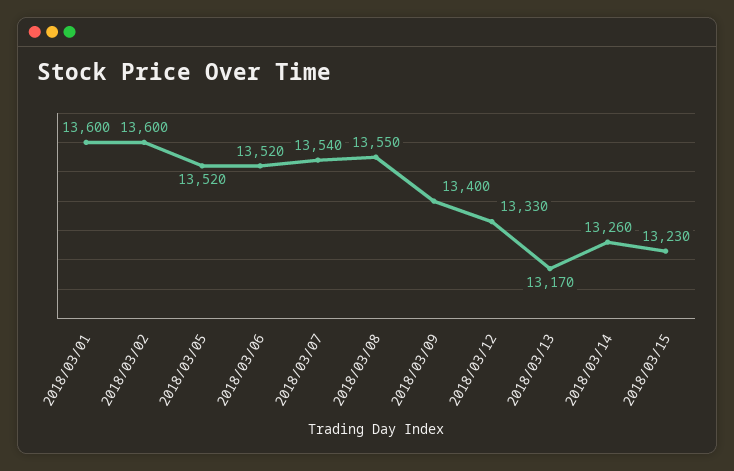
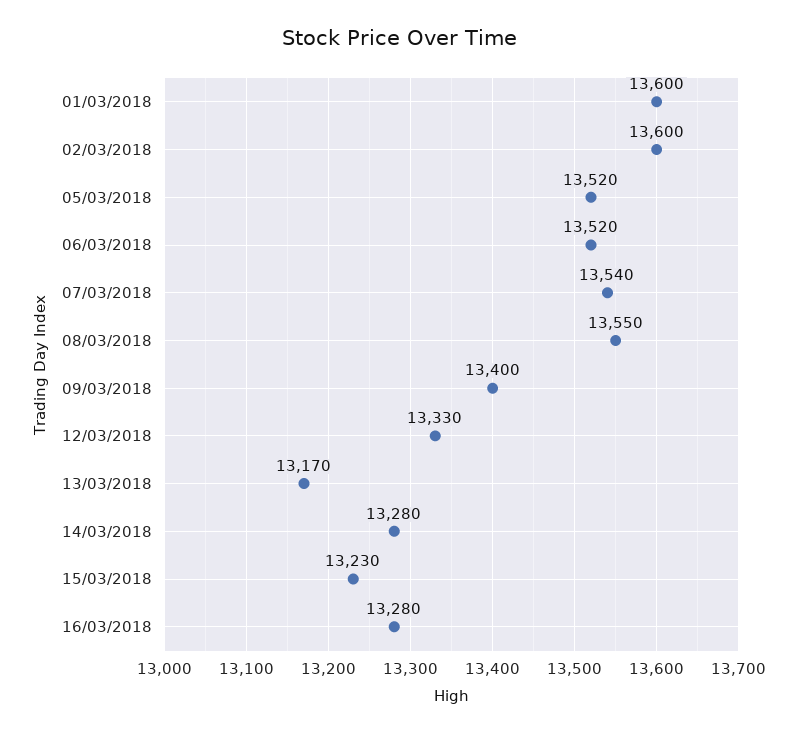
2018/03/14: 13260 -> 13280
16/03/2018: none -> 13280

